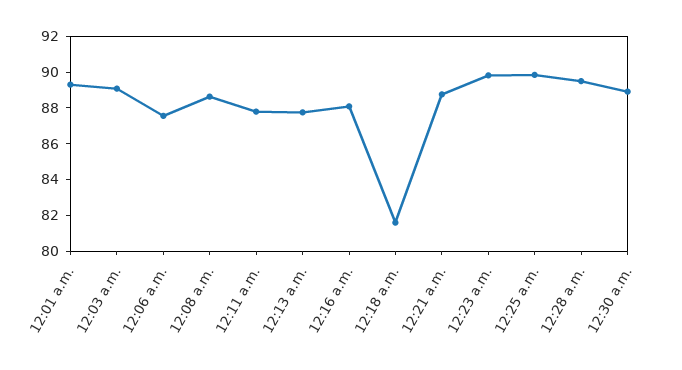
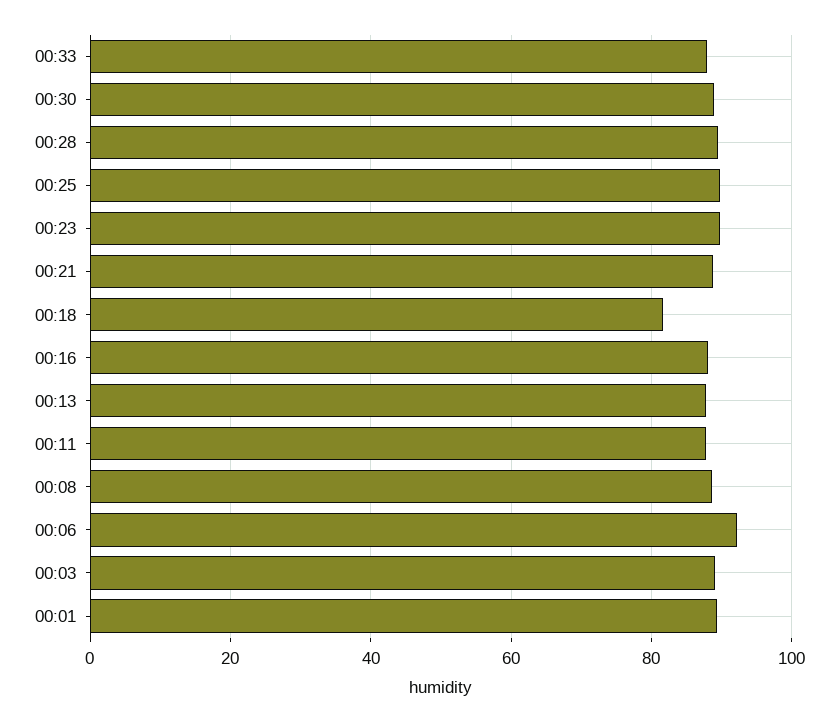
12:06 a.m.: 87.5 -> 92
00:33: none -> 88

